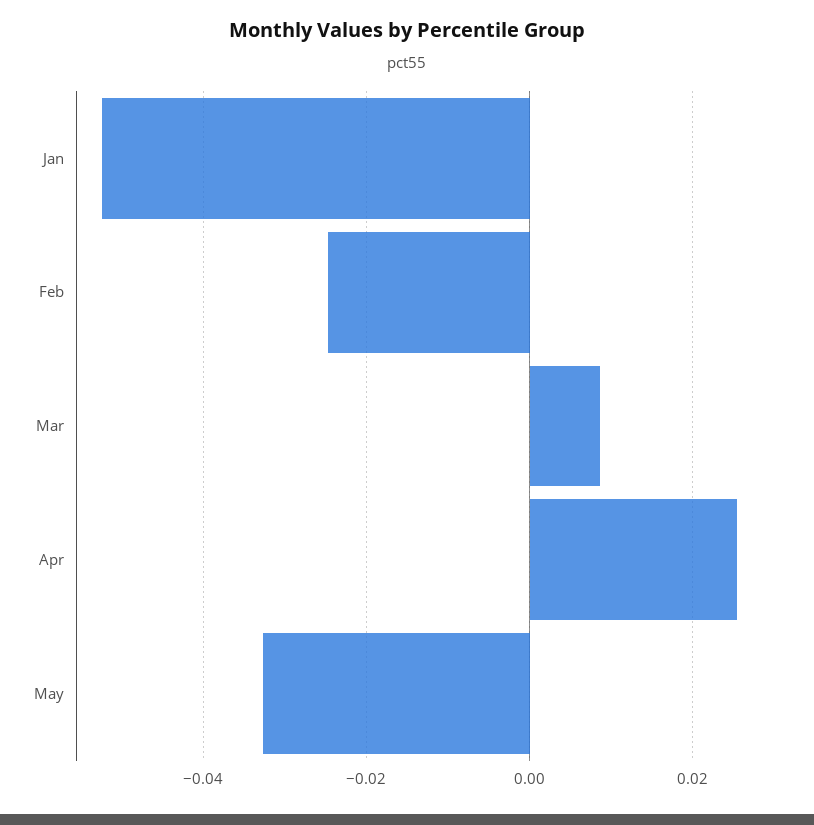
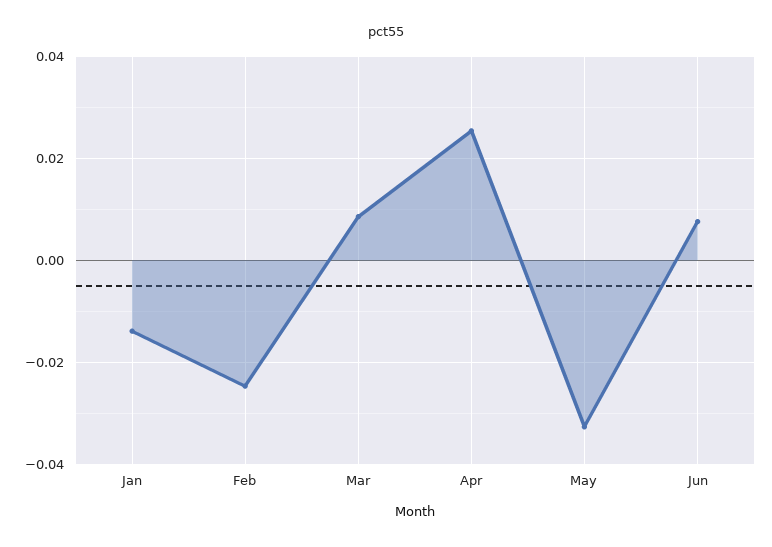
Jan: -0.052 -> -0.014
Jun: none -> 0.008

